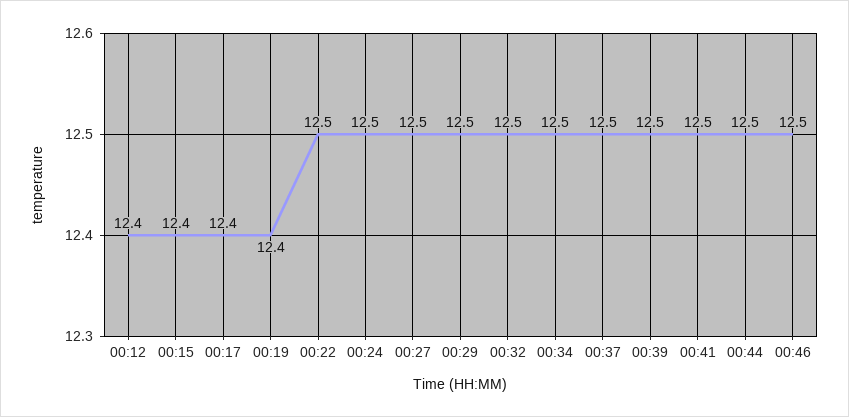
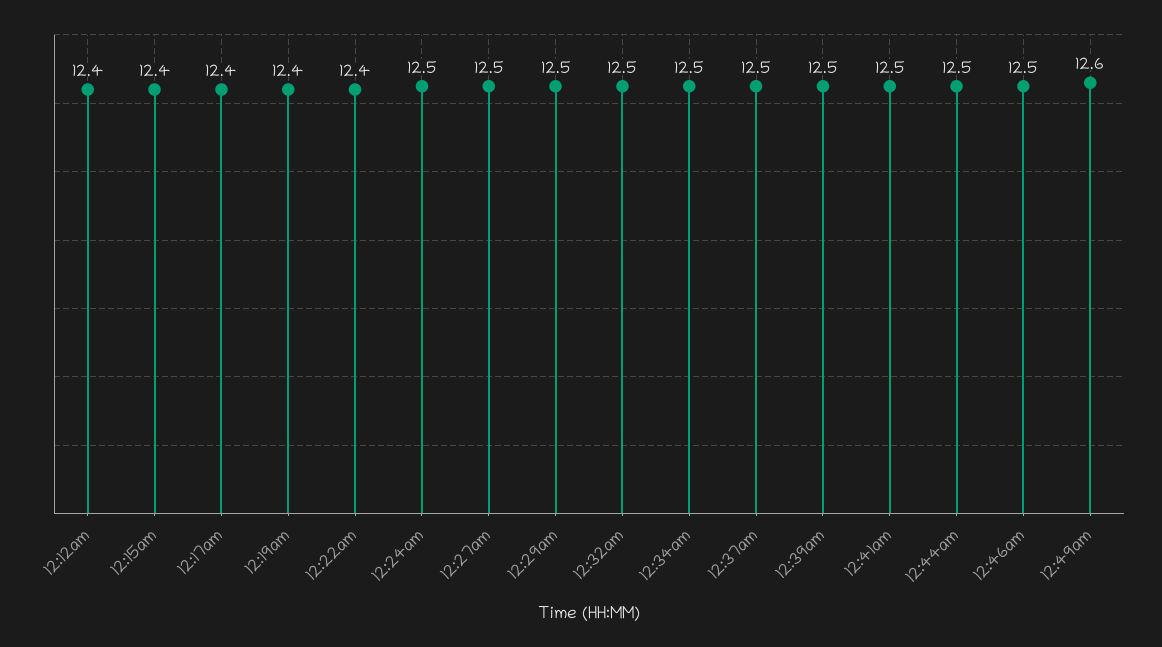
00:22: 12.5 -> 12.4
12:49am: none -> 12.6

